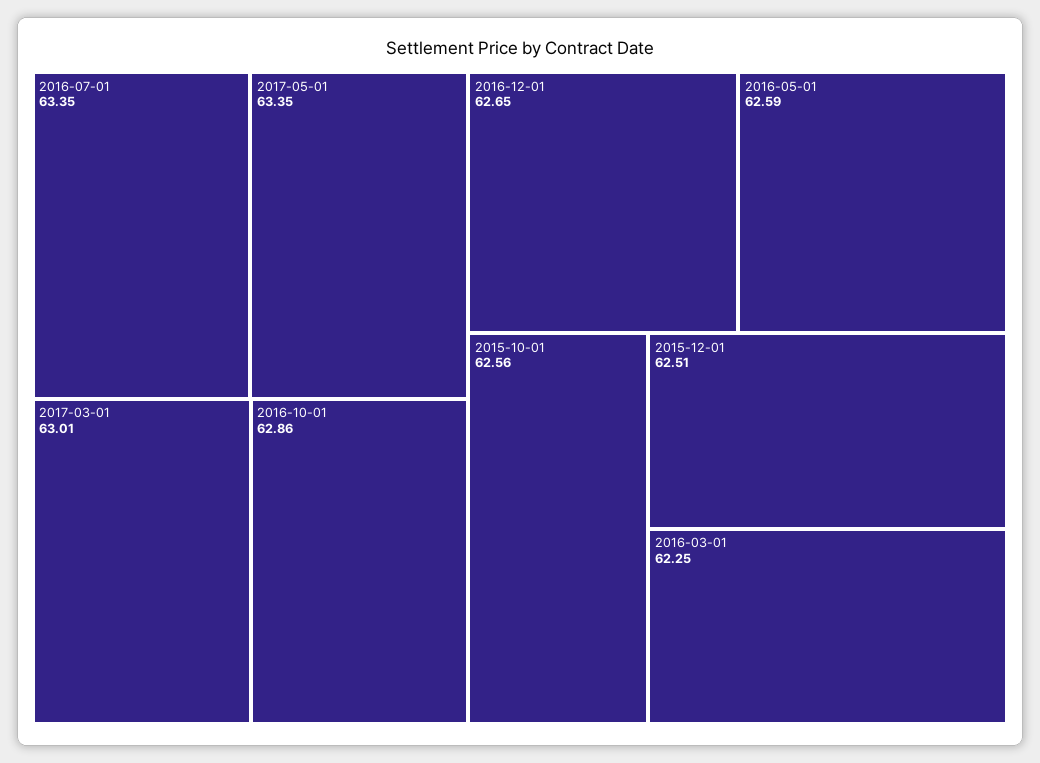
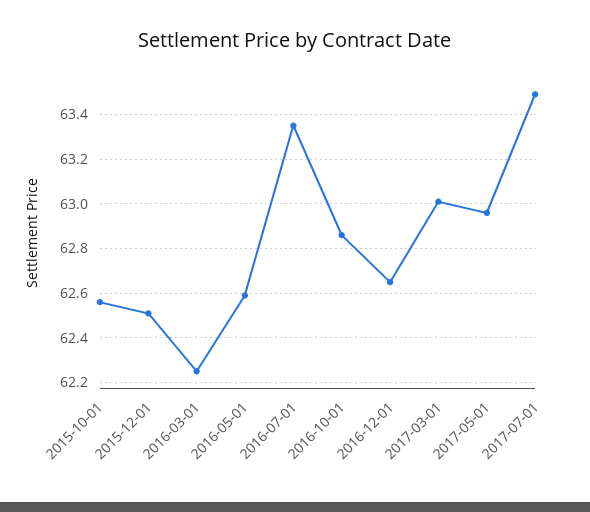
2017-05-01: 63.35 -> 62.95
2017-07-01: none -> 63.5

